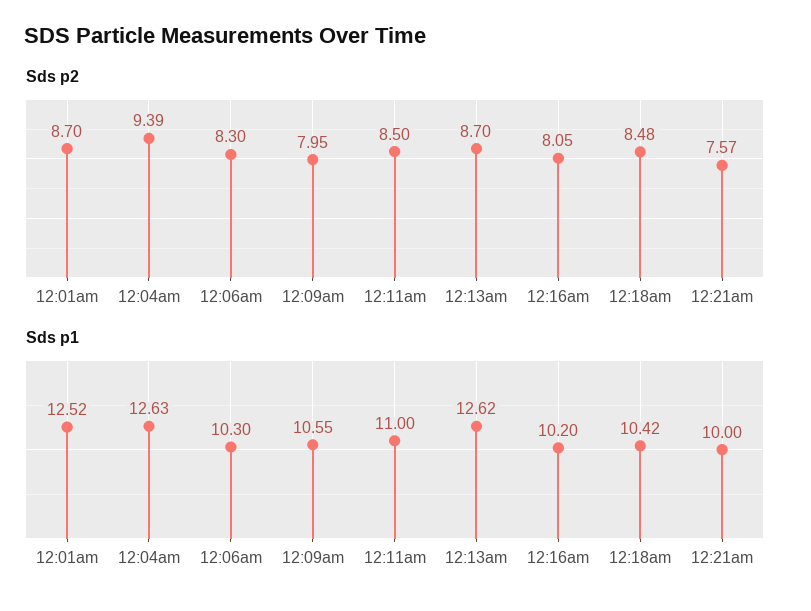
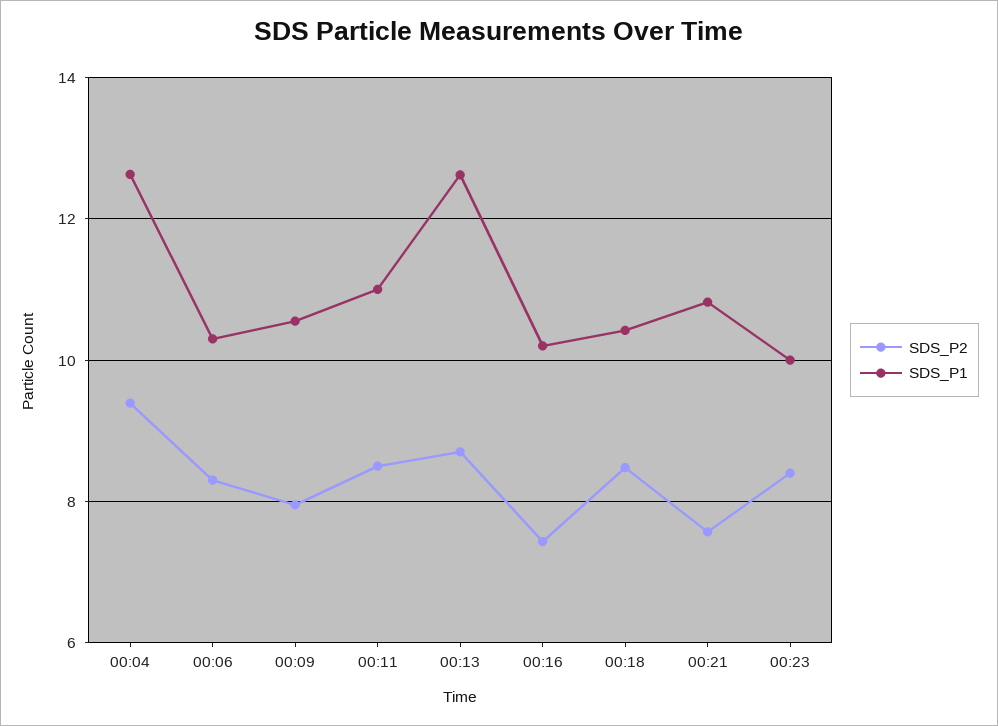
Sds p2, 12:01am: 8.7 -> none
Sds p2, 12:16am: 8.05 -> 7.4
Sds p1, 12:01am: 12.52 -> none
Sds p1, 12:21am: 10 -> 10.8
Sds p2, 00:23: none -> 8.4
Sds p1, 00:23: none -> 10

